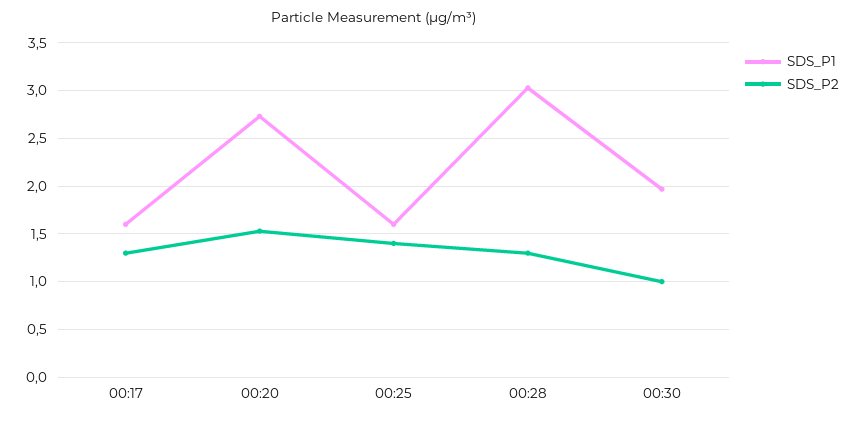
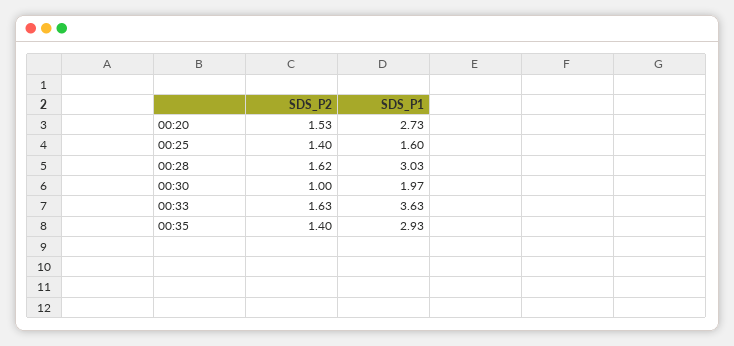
SDS_P1, 00:17: 1.6 -> none
SDS_P2, 00:17: 1.3 -> none
SDS_P2, 00:28: 1.3 -> 1.62
SDS_P2, 00:33: none -> 1.63
SDS_P1, 00:33: none -> 3.63
SDS_P2, 00:35: none -> 1.4
SDS_P1, 00:35: none -> 2.93

